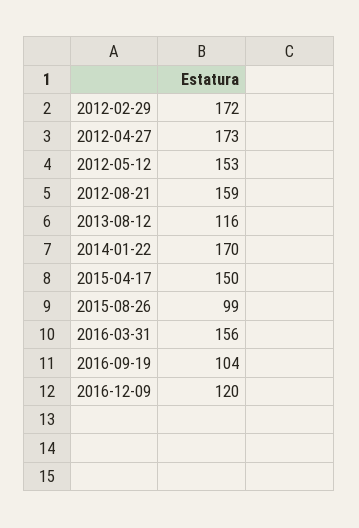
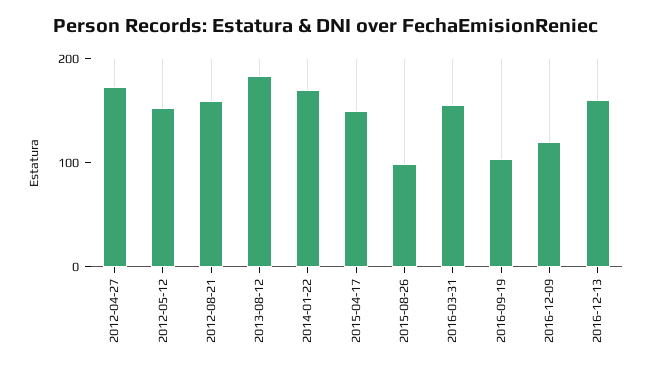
2012-02-29: 172 -> none
2013-08-12: 116 -> 180
2016-12-13: none -> 160

